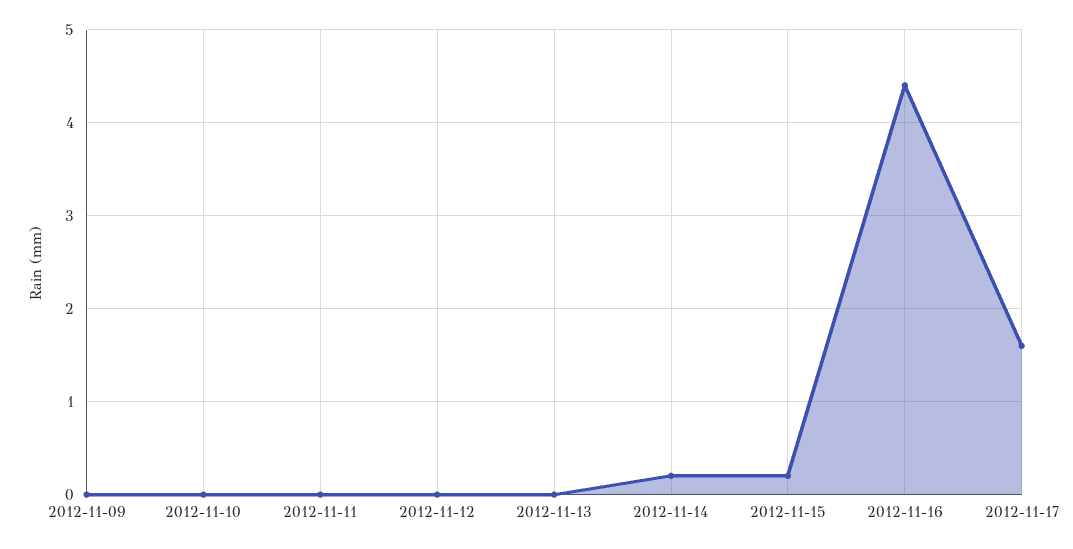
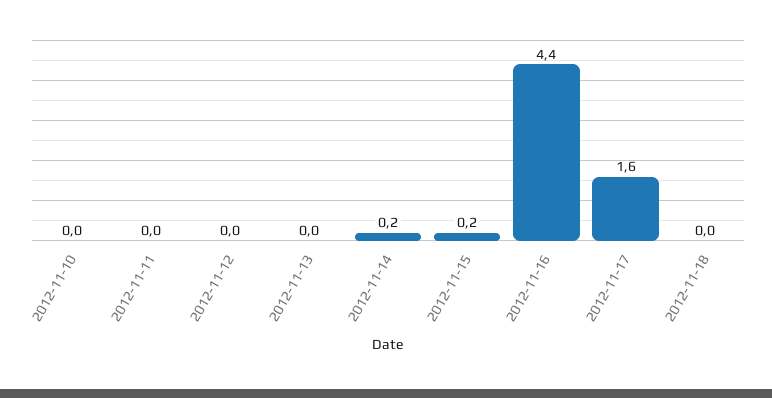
2012-11-09: 0 -> none
2012-11-18: none -> 0

